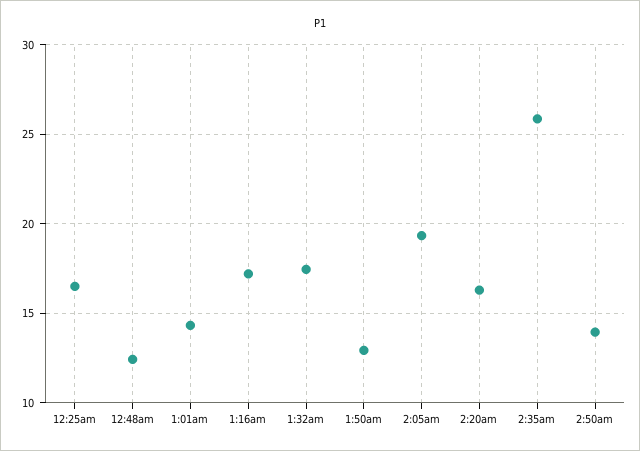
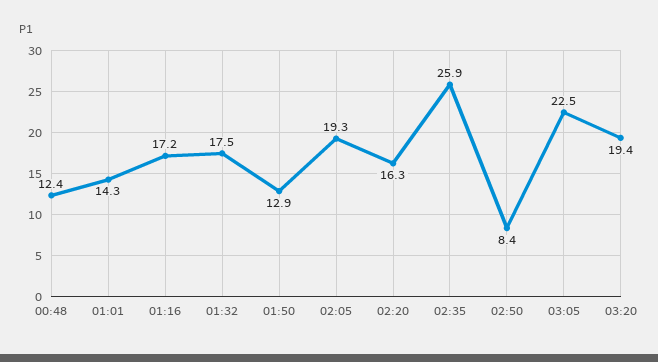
12:25am: 16.5 -> none
2:50am: 14 -> 8.4
03:05: none -> 22.5
03:20: none -> 19.4

